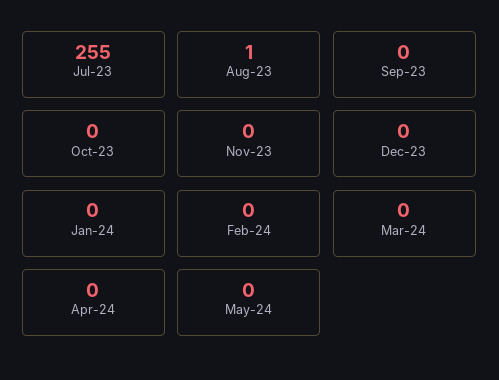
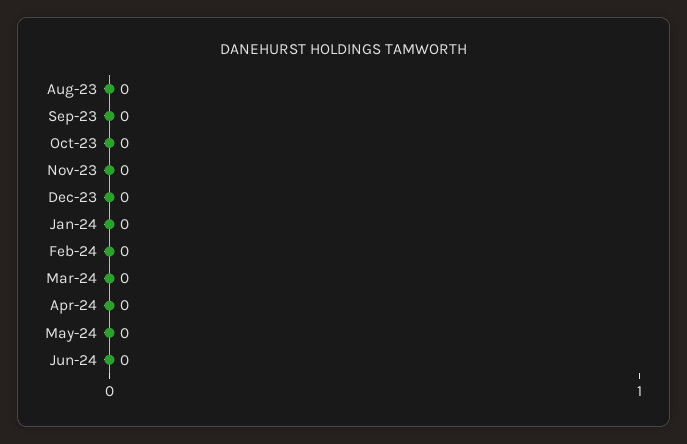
Jul-23: 255 -> none
Aug-23: 1 -> 0
Jun-24: none -> 0

